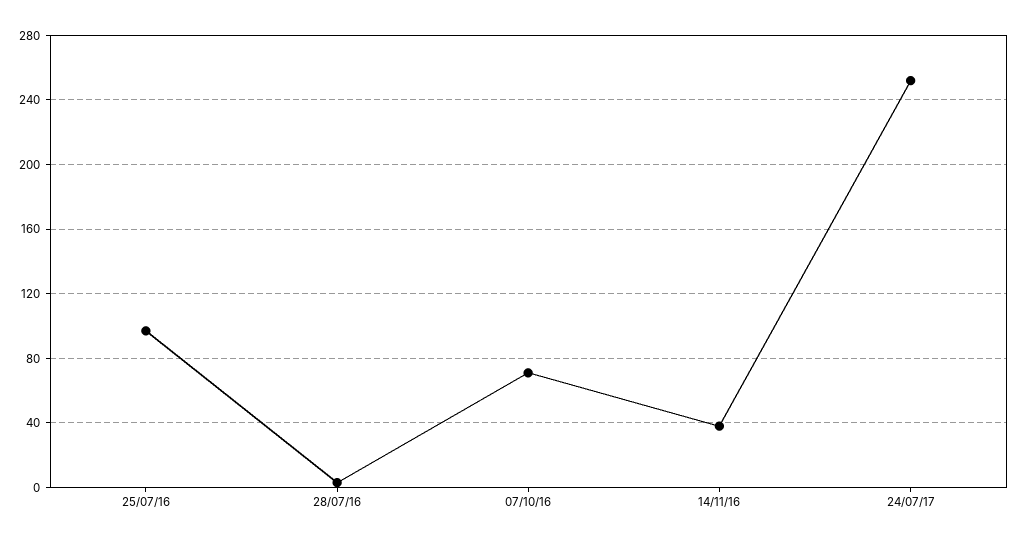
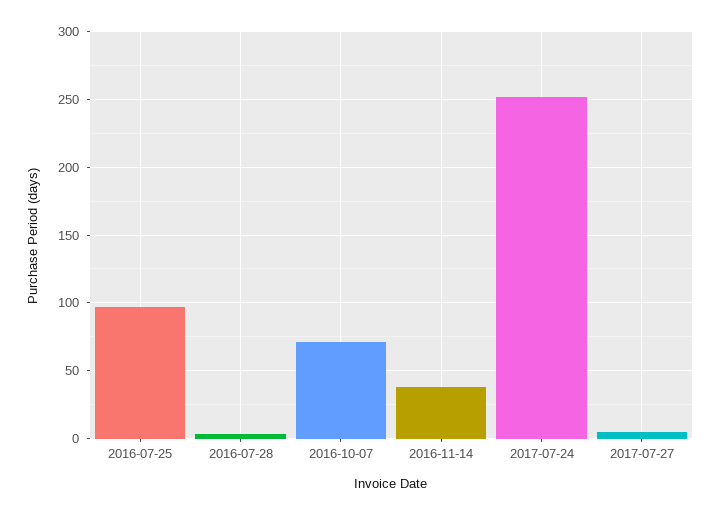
2017-07-27: none -> 5

